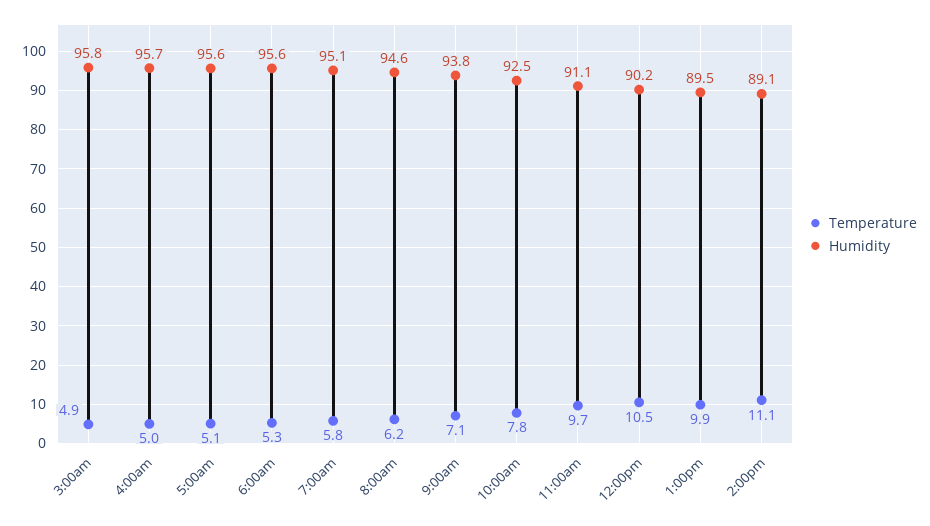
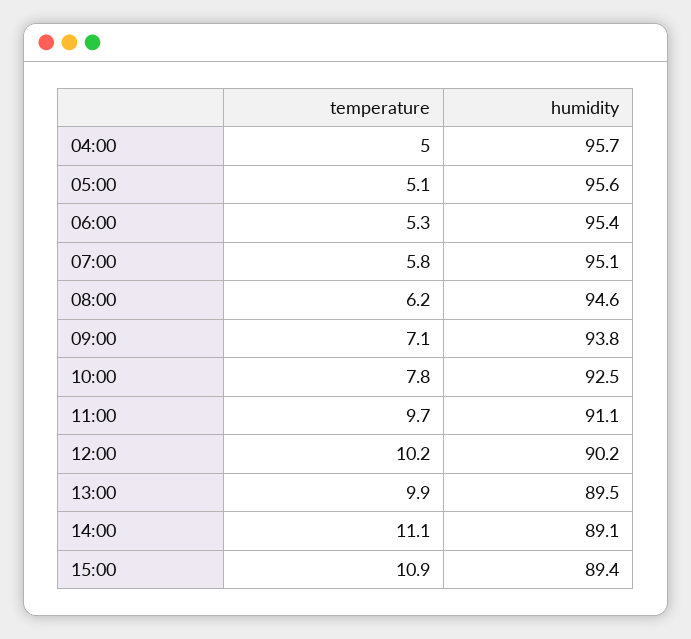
Temperature, 3:00am: 4.9 -> none
Humidity, 3:00am: 95.8 -> none
Humidity, 6:00am: 95.6 -> 95.4
Temperature, 12:00pm: 10.5 -> 10.2
Temperature, 15:00: none -> 10.9
Humidity, 15:00: none -> 89.4

